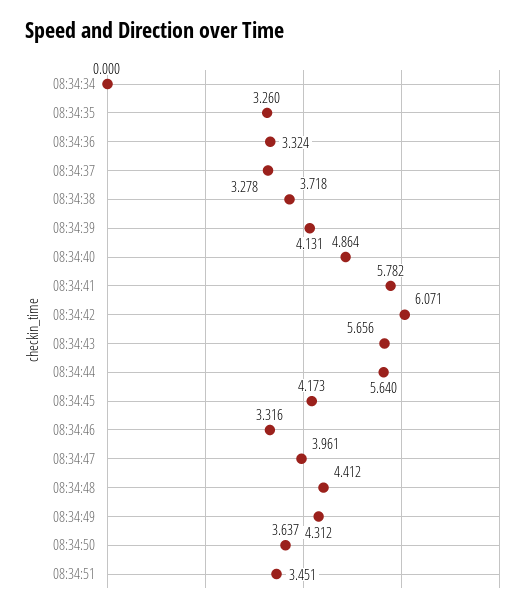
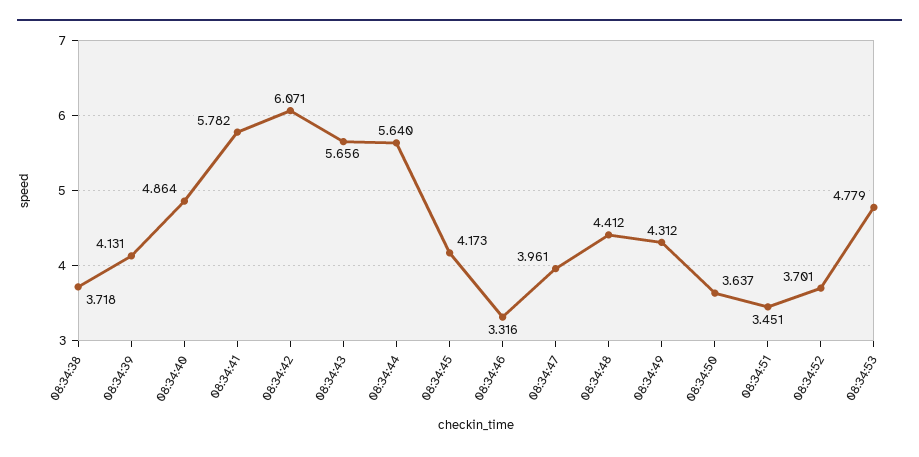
08:34:34: 0 -> none
08:34:35: 3.26 -> none
08:34:36: 3.324 -> none
08:34:37: 3.278 -> none
08:34:52: none -> 3.701
08:34:53: none -> 4.779

